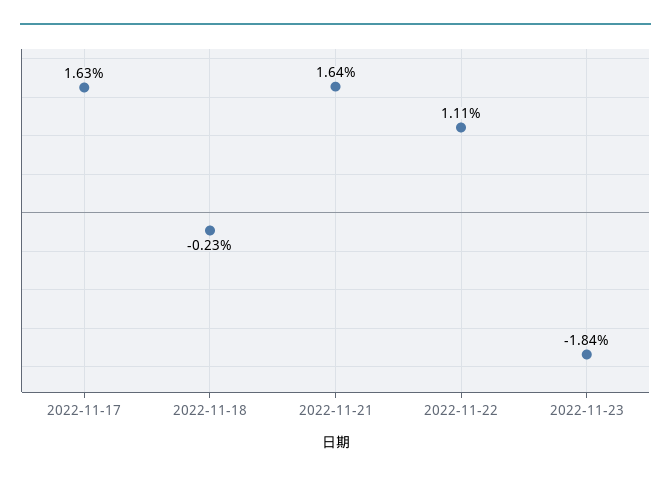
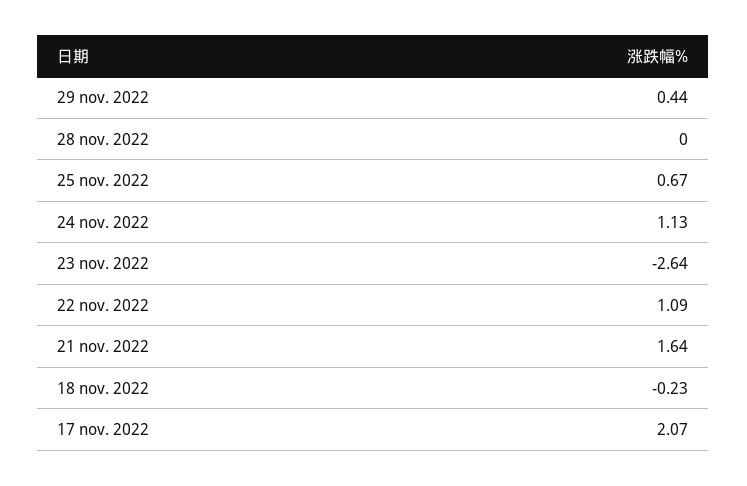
2022-11-17: 1.63 -> 2.07
2022-11-22: 1.11 -> 1.09
2022-11-23: -1.84 -> -2.64
29 nov. 2022: none -> 0.44
28 nov. 2022: none -> 0
25 nov. 2022: none -> 0.67
24 nov. 2022: none -> 1.13

